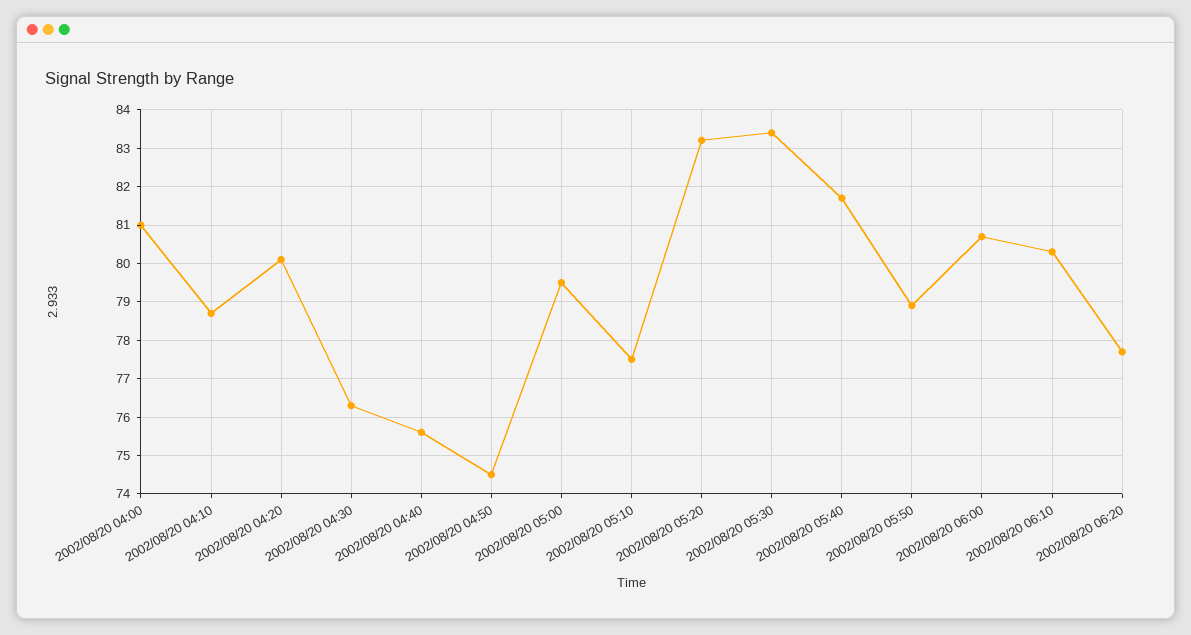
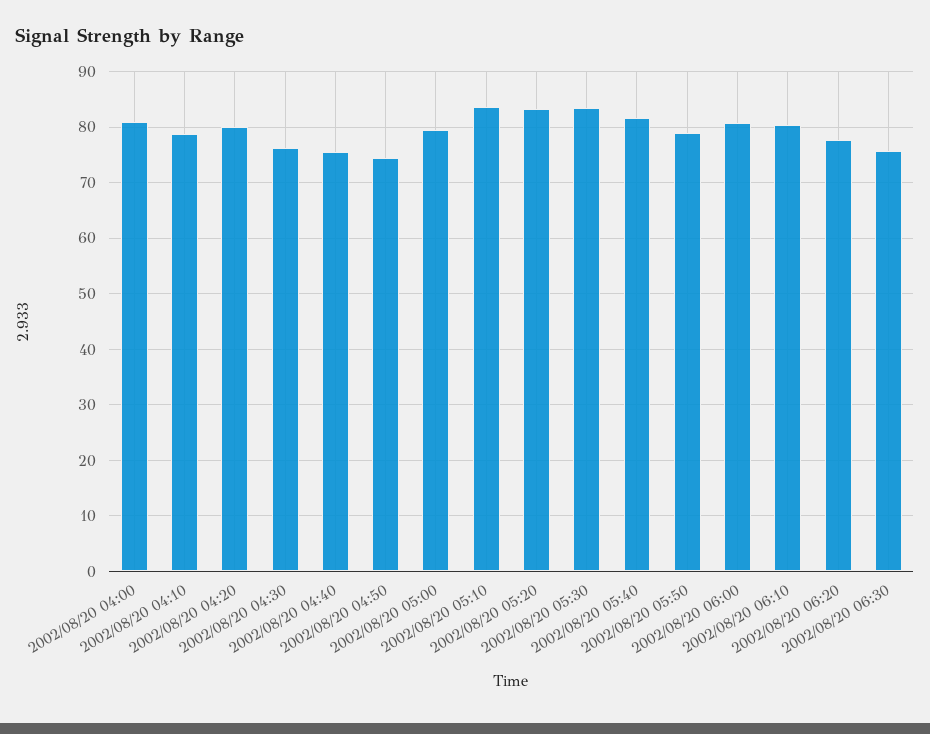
2002/08/20 05:10: 77.5 -> 84
2002/08/20 06:30: none -> 76

